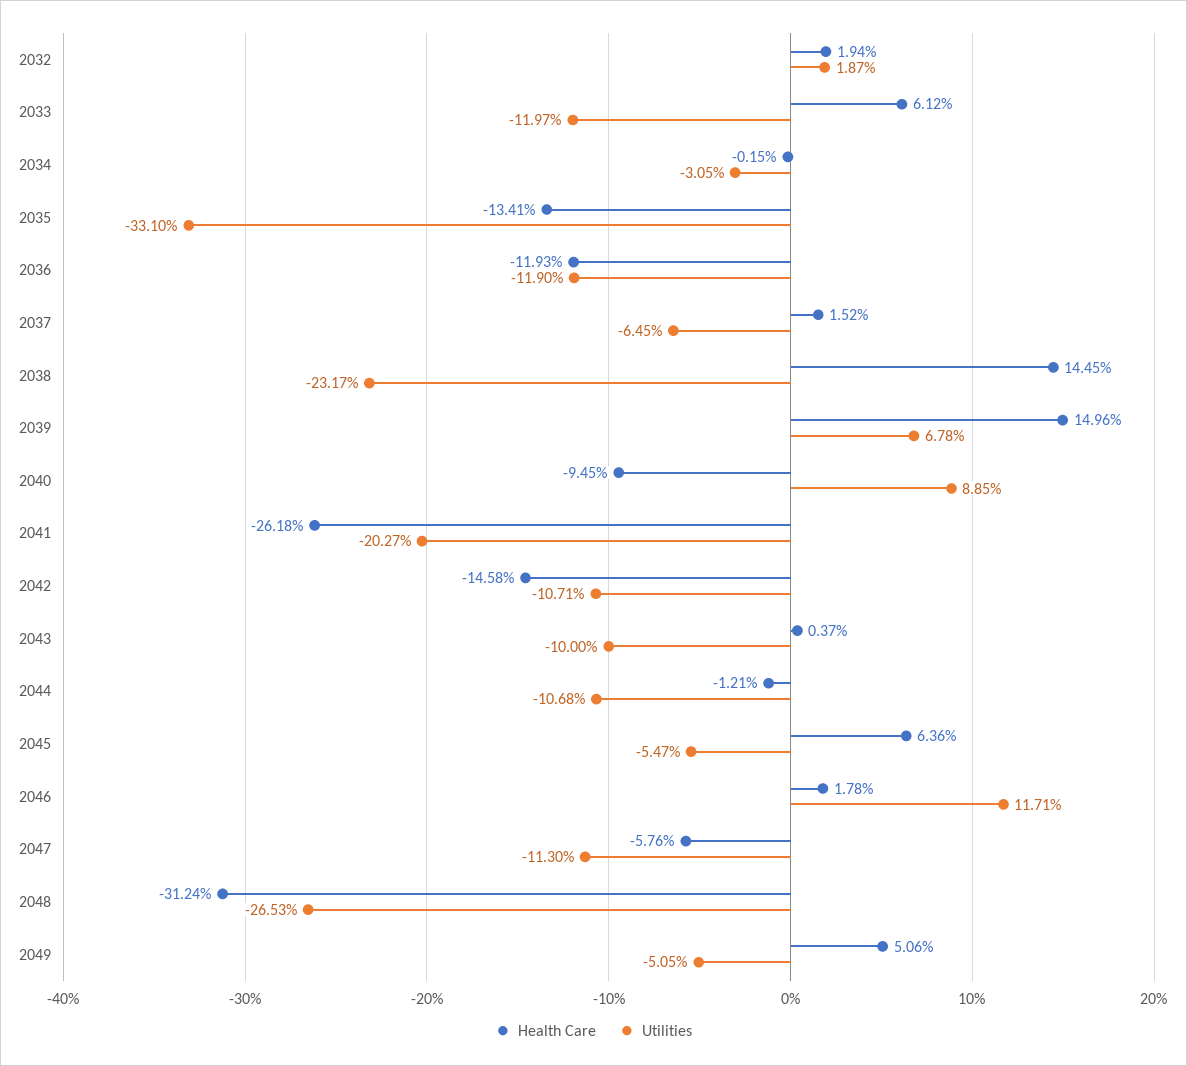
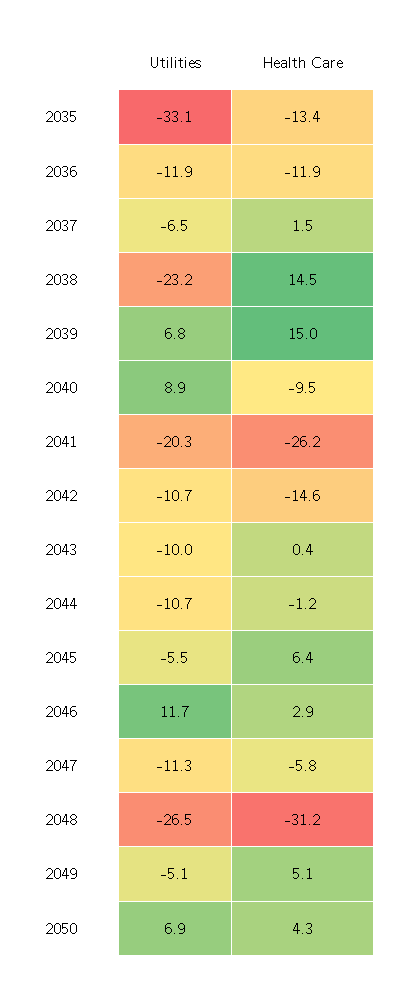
Health Care, 2032: 1.94 -> none
Utilities, 2032: 1.87 -> none
Health Care, 2033: 6.12 -> none
Utilities, 2033: -11.97 -> none
Health Care, 2034: -0.15 -> none
Utilities, 2034: -3.05 -> none
Health Care, 2046: 1.78 -> 2.9
Utilities, 2050: none -> 6.9
Health Care, 2050: none -> 4.3

